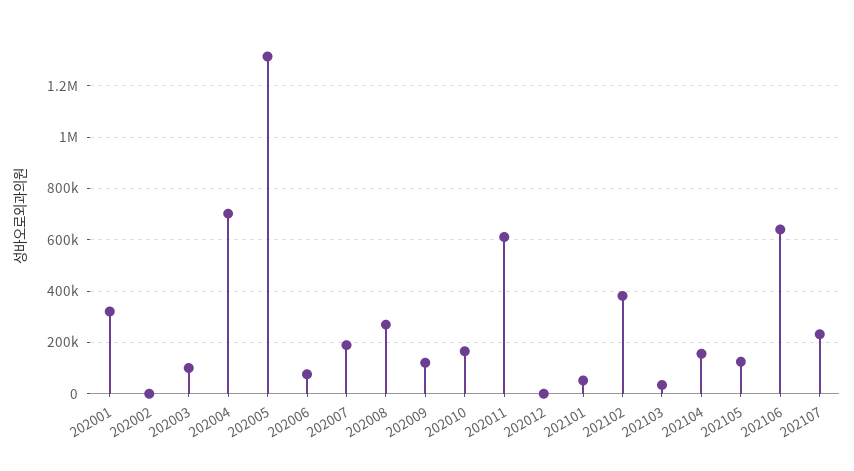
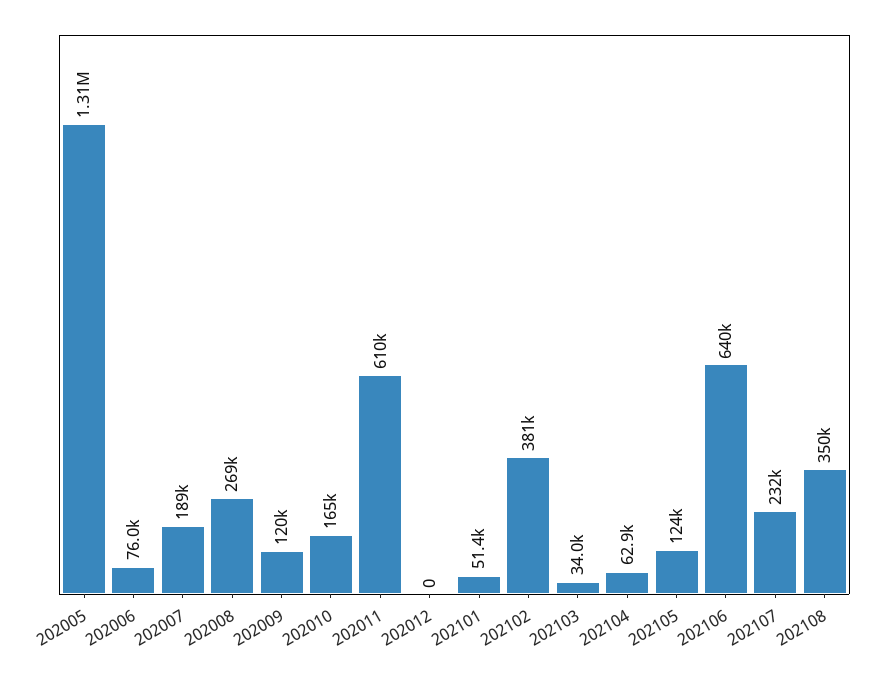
202001: 325000 -> none
202002: 0 -> none
202003: 100000 -> none
202004: 700000 -> none
202104: 150000 -> 62900
202108: none -> 350000

